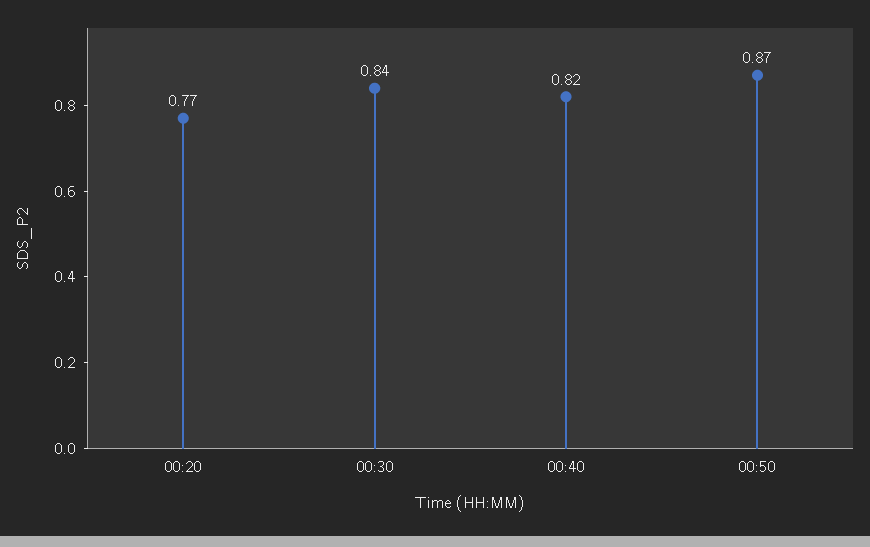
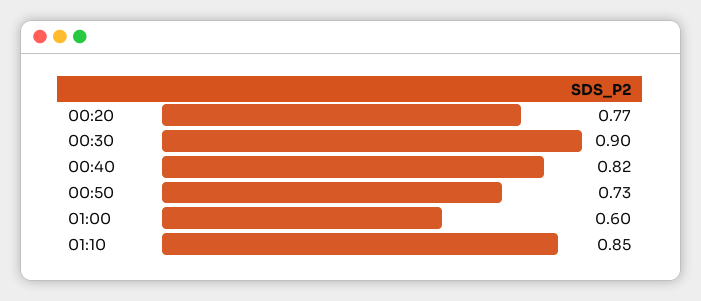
00:30: 0.84 -> 0.9
00:50: 0.87 -> 0.73
01:00: none -> 0.6
01:10: none -> 0.85

